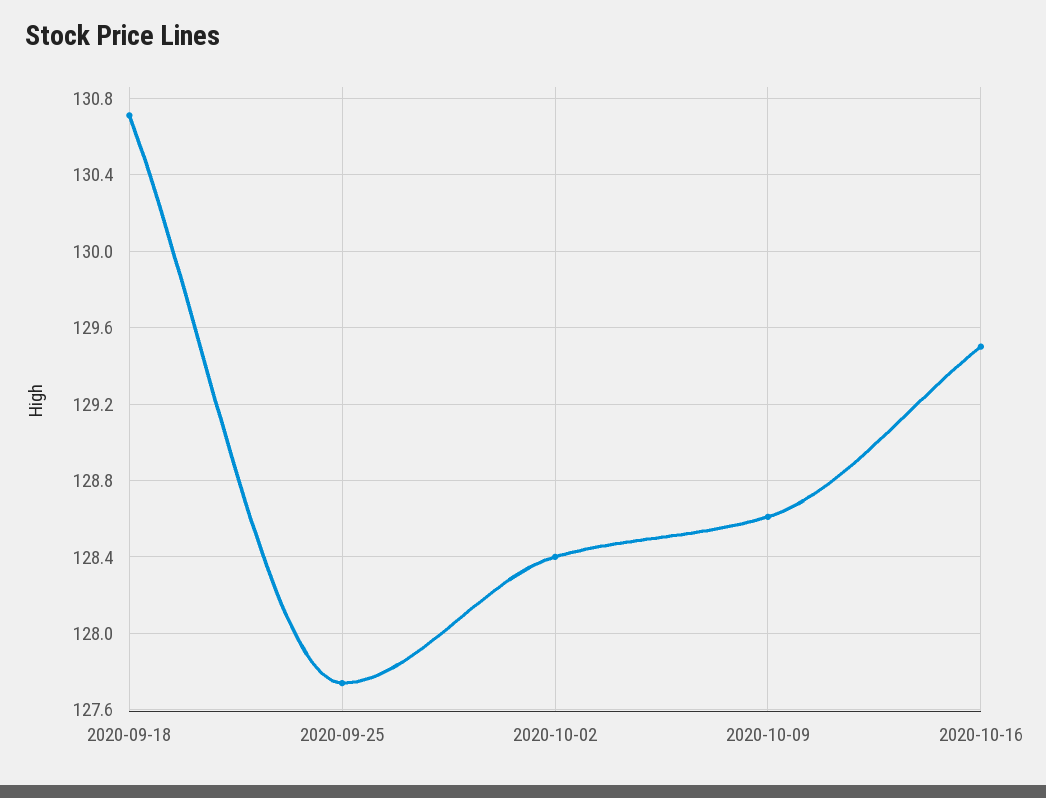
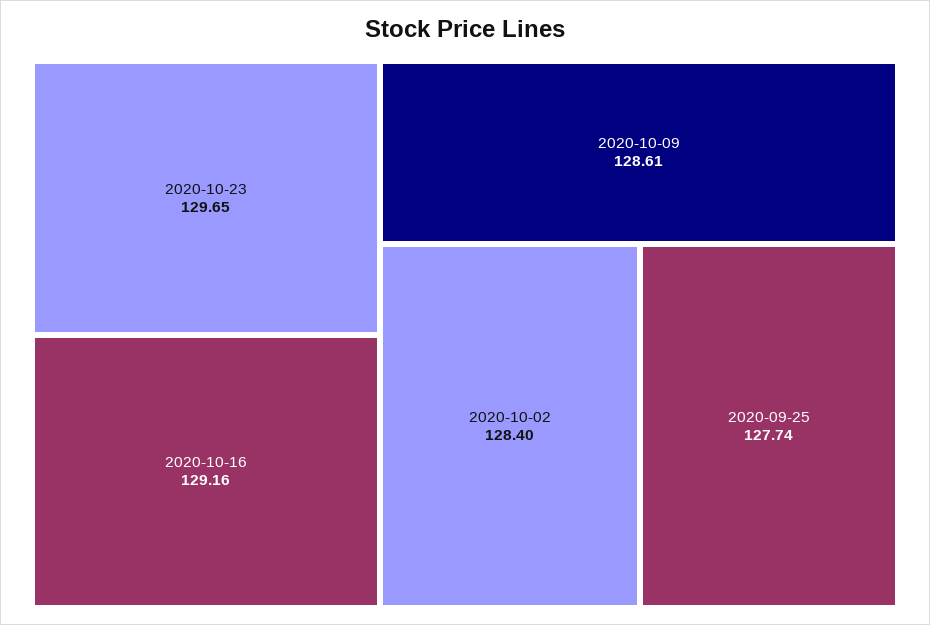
2020-09-18: 130.7 -> none
2020-10-16: 129.5 -> 129.16
2020-10-23: none -> 129.65

